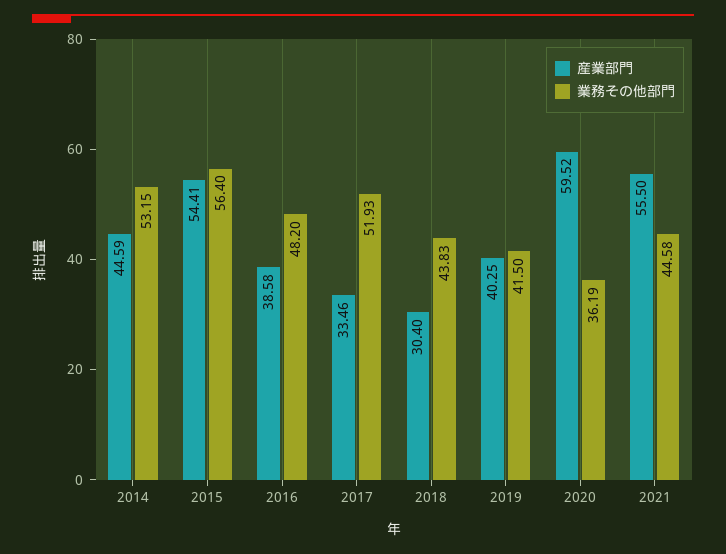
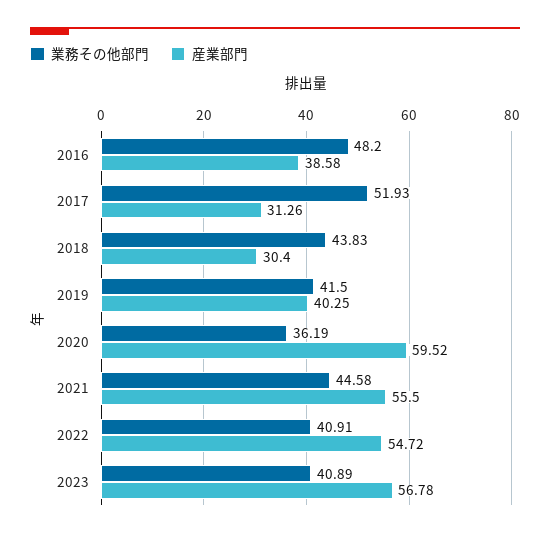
産業部門, 2014: 44.59 -> none
業務その他部門, 2014: 53.15 -> none
産業部門, 2015: 54.41 -> none
業務その他部門, 2015: 56.4 -> none
産業部門, 2017: 33.46 -> 31.26
業務その他部門, 2022: none -> 40.91
産業部門, 2022: none -> 54.72
業務その他部門, 2023: none -> 40.89
産業部門, 2023: none -> 56.78

